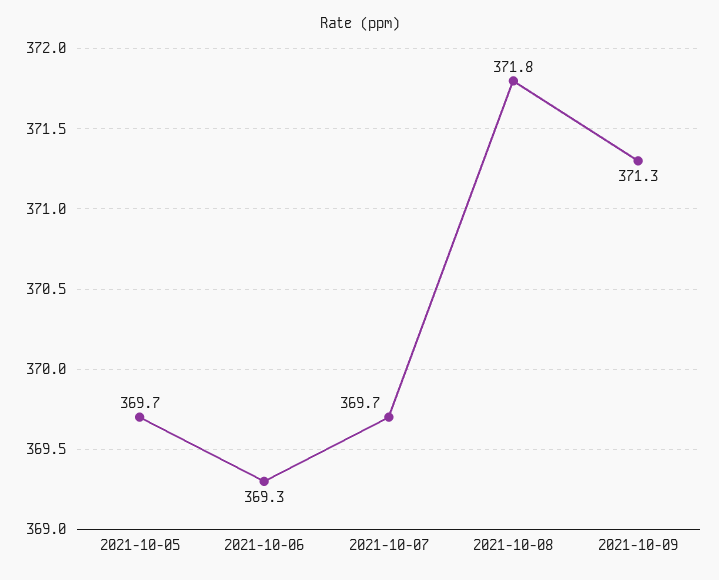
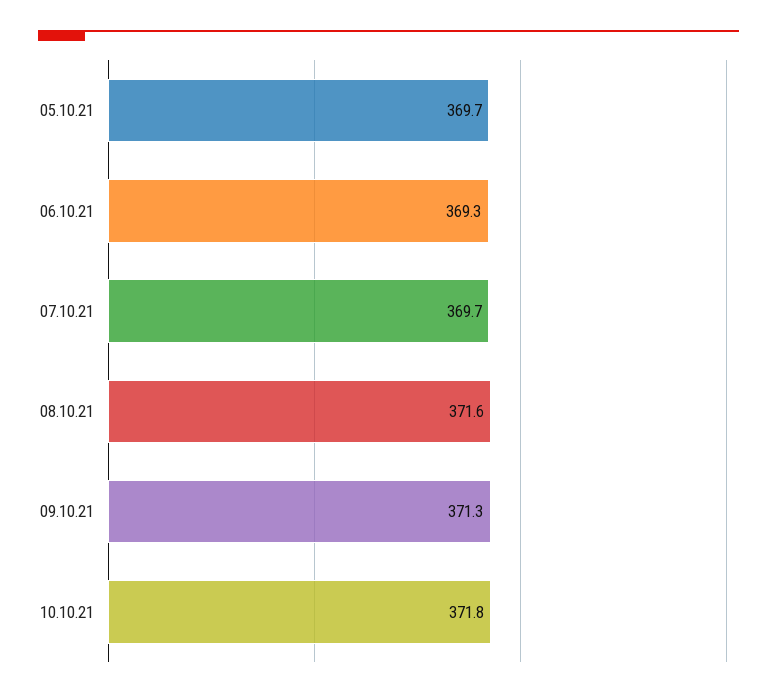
2021-10-08: 371.8 -> 371.6
10.10.21: none -> 371.8

